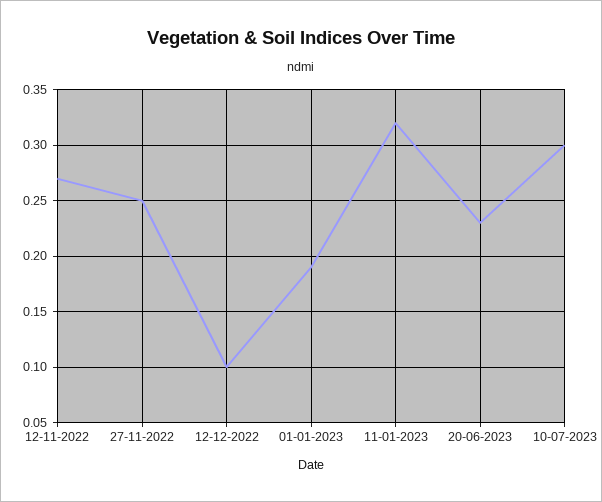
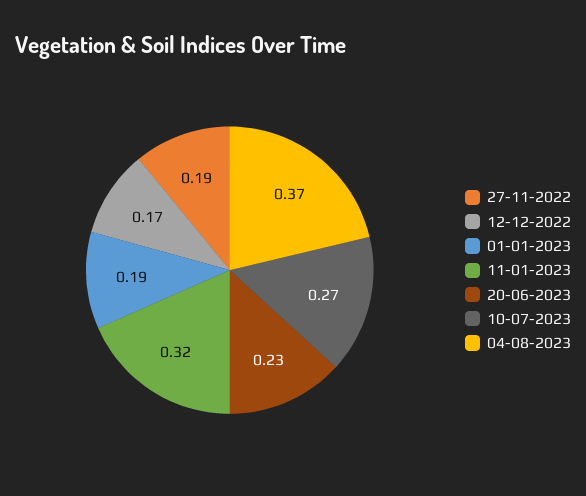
12-11-2022: 0.27 -> none
27-11-2022: 0.25 -> 0.19
12-12-2022: 0.1 -> 0.17
10-07-2023: 0.3 -> 0.27
04-08-2023: none -> 0.37

